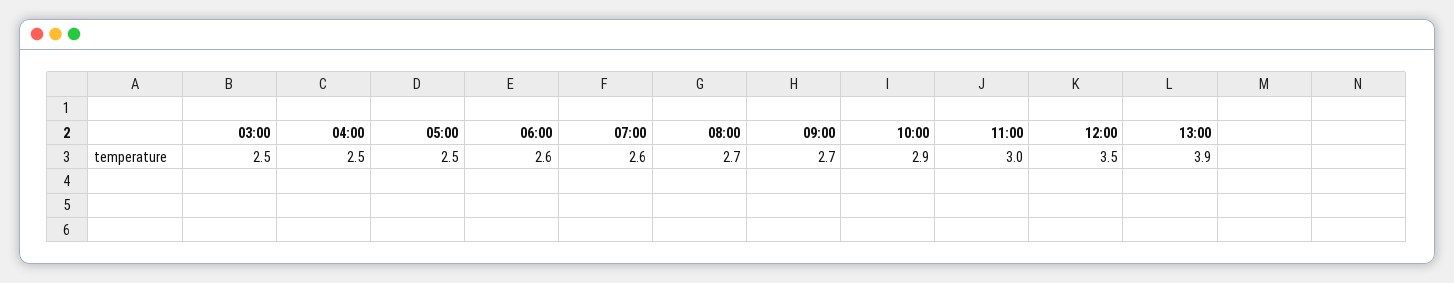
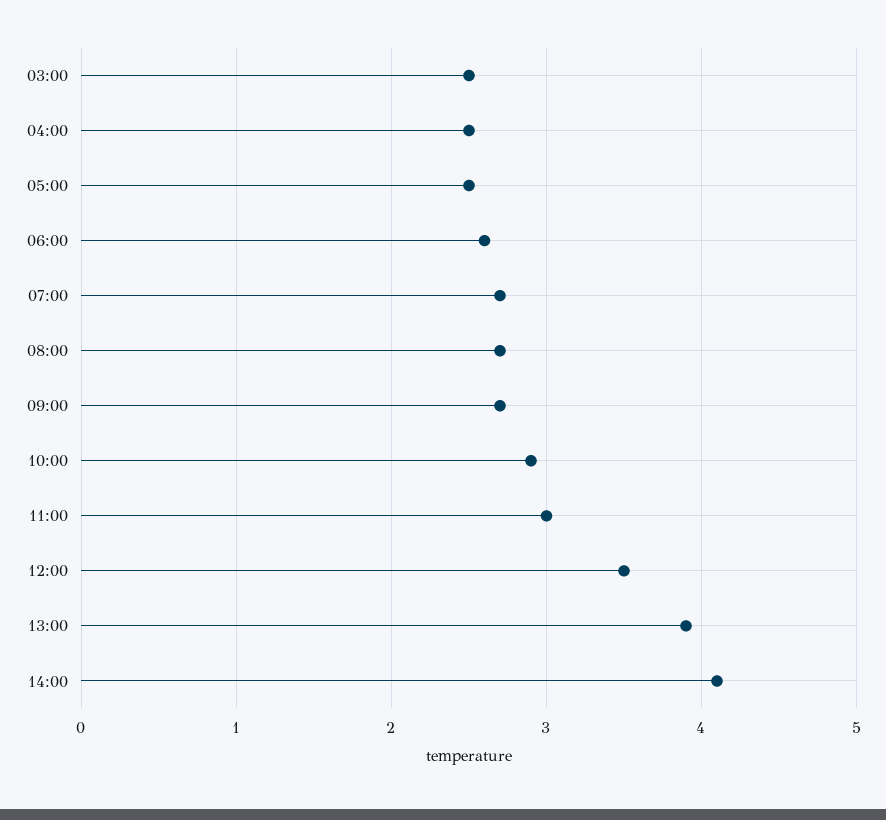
07:00: 2.6 -> 2.7
14:00: none -> 4.1

